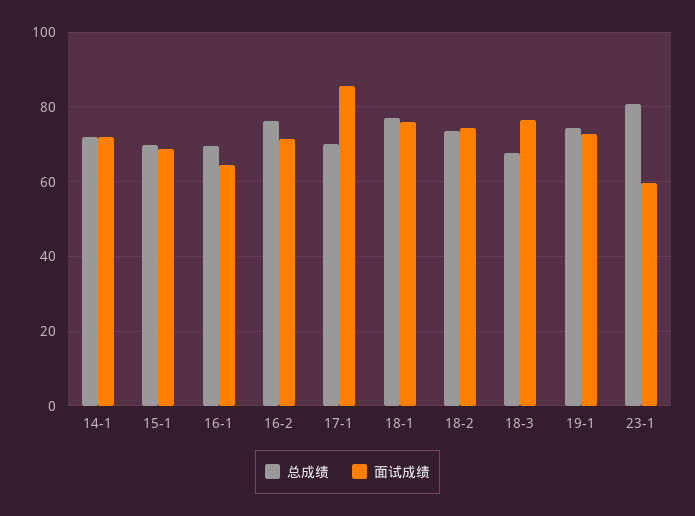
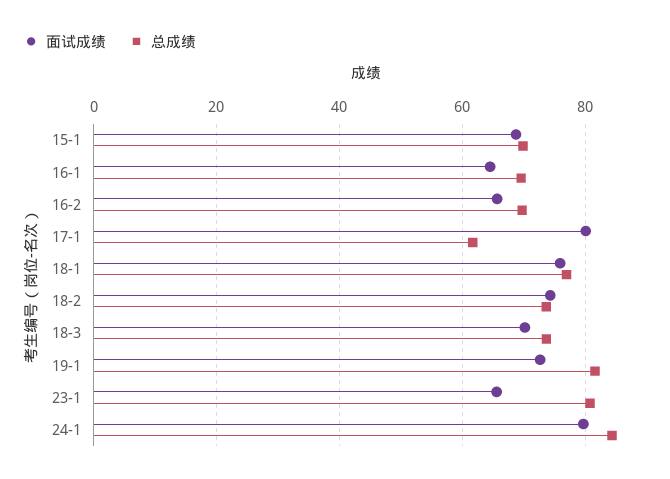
总成绩, 14-1: 72 -> none
面试成绩, 14-1: 72 -> none
总成绩, 16-2: 76 -> 70
面试成绩, 16-2: 72 -> 66
总成绩, 17-1: 70 -> 62
面试成绩, 17-1: 86 -> 80
总成绩, 18-3: 68 -> 74
面试成绩, 18-3: 76 -> 70
总成绩, 19-1: 74 -> 82
面试成绩, 23-1: 60 -> 66
面试成绩, 24-1: none -> 80
总成绩, 24-1: none -> 84

